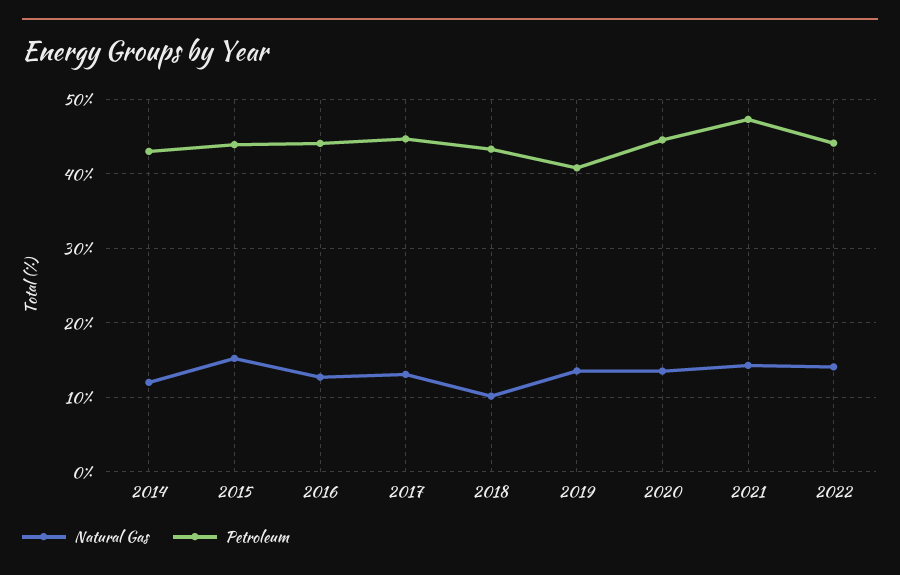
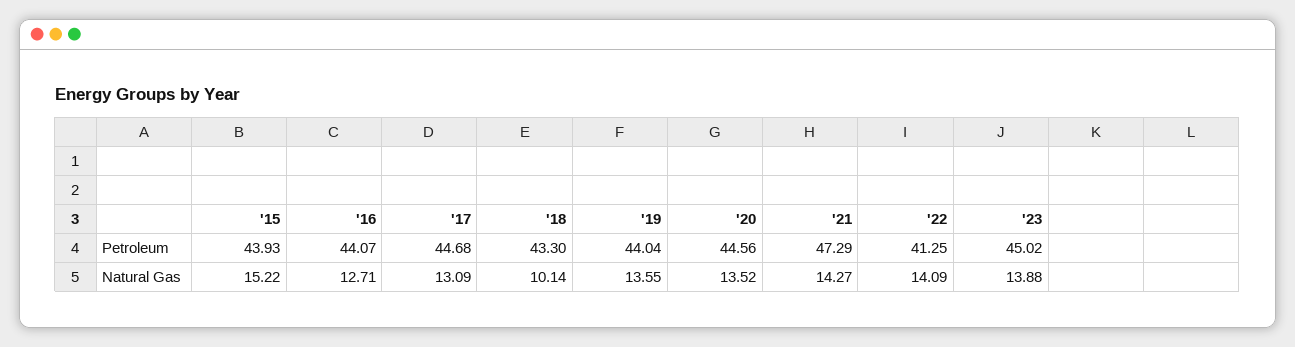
Natural Gas, 2014: 12 -> none
Petroleum, 2014: 43 -> none
Petroleum, 2019: 41 -> 44.04
Petroleum, 2022: 44 -> 41.25
Petroleum, '23: none -> 45.02
Natural Gas, '23: none -> 13.88

